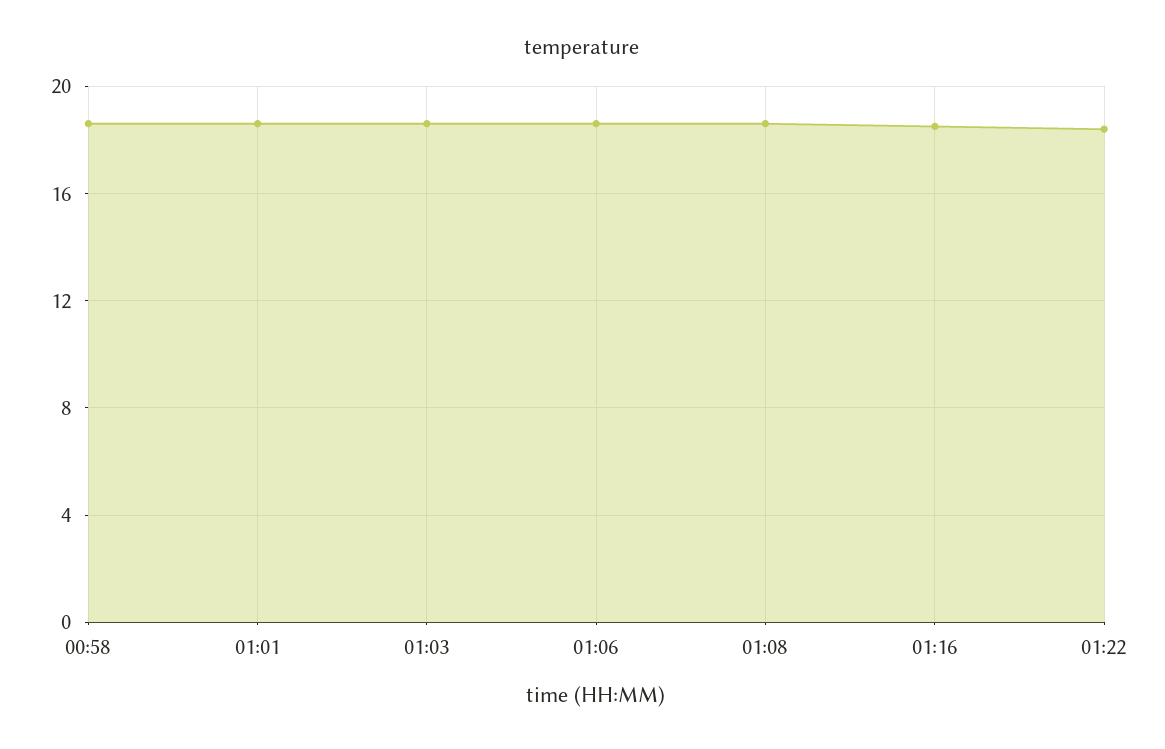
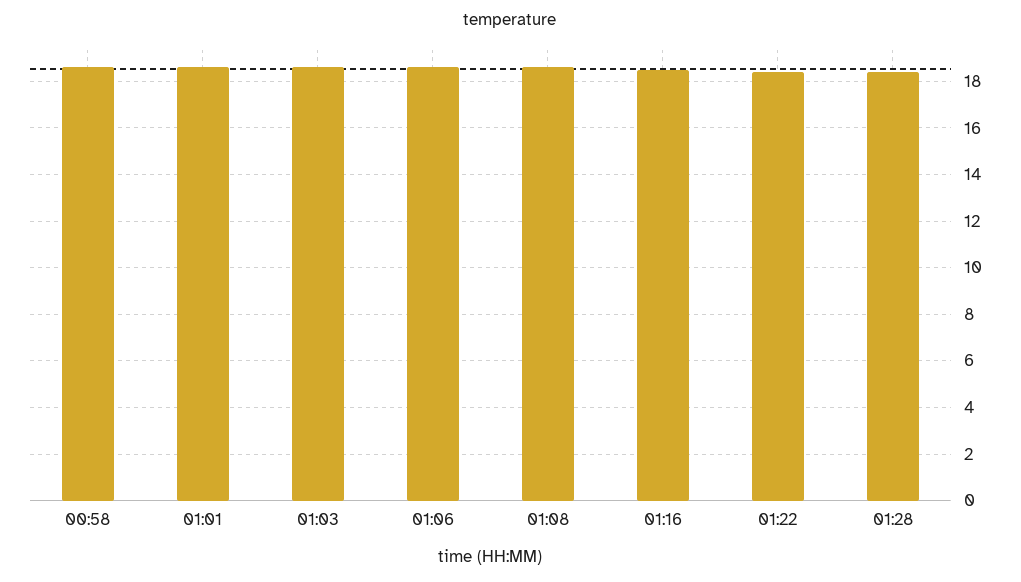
01:28: none -> 18.5

